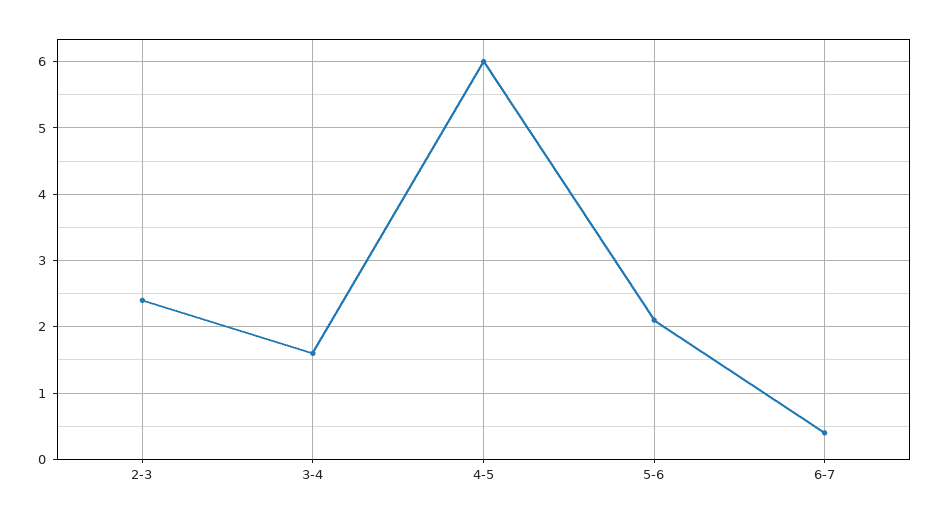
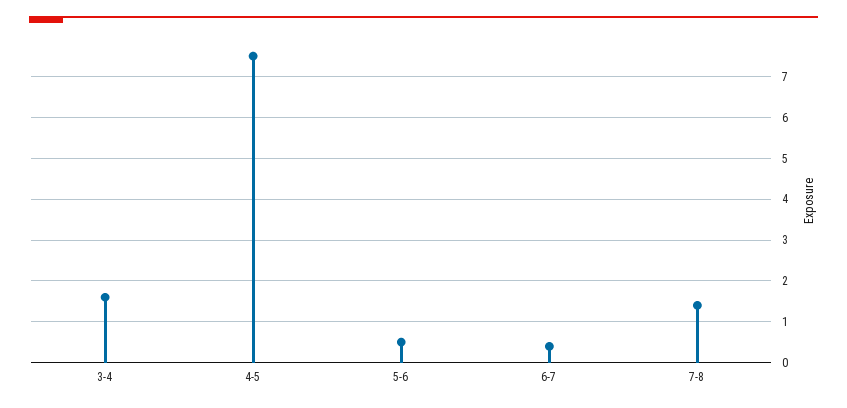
2-3: 2.4 -> none
4-5: 6 -> 7.5
5-6: 2.1 -> 0.5
7-8: none -> 1.5

